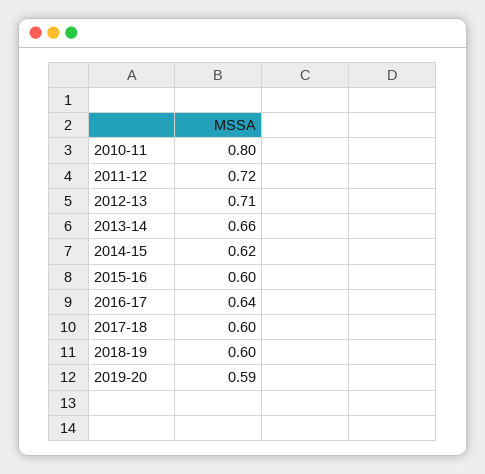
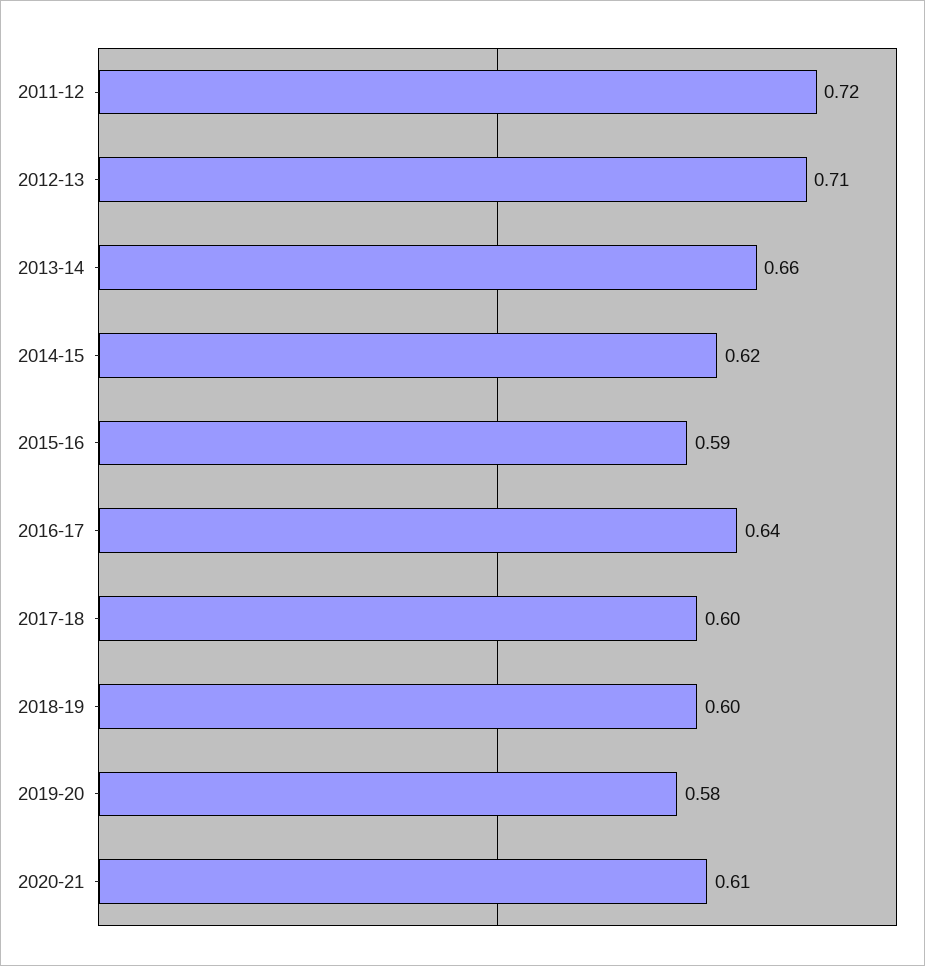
2010-11: 0.8 -> none
2015-16: 0.6 -> 0.59
2019-20: 0.59 -> 0.58
2020-21: none -> 0.61

